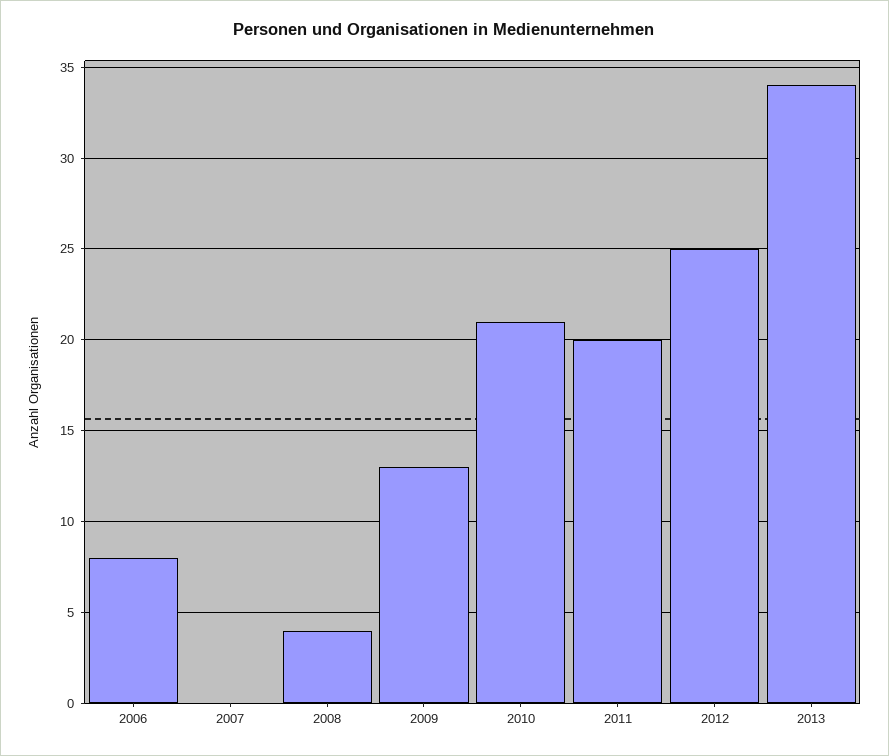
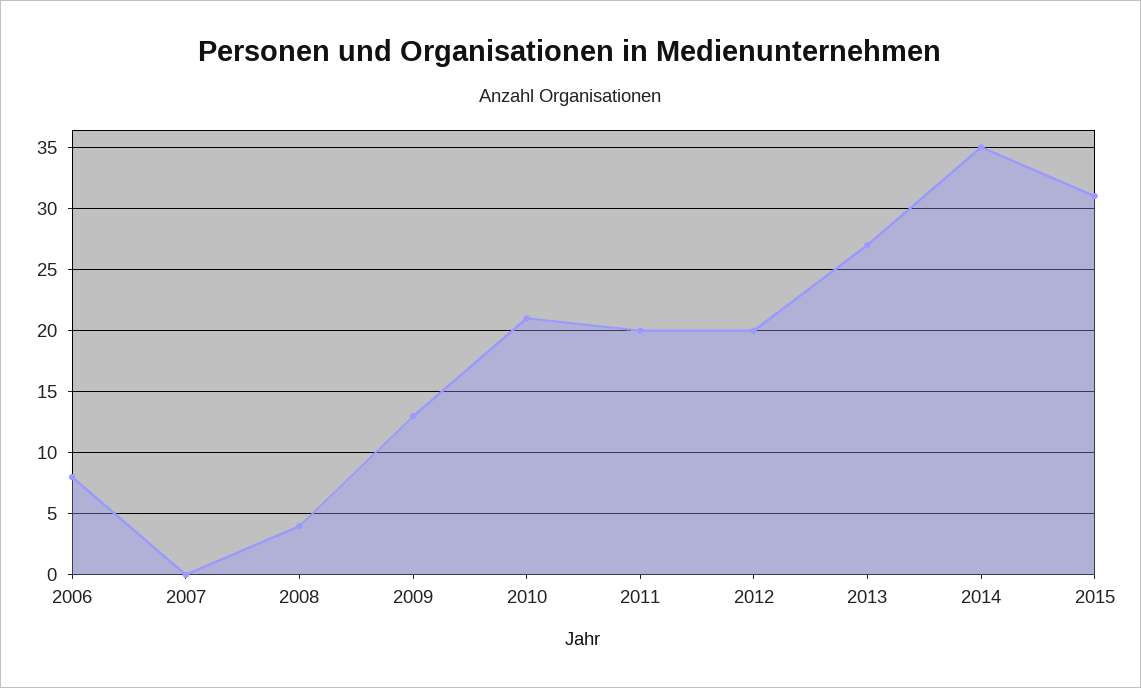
2012: 25 -> 20
2013: 34 -> 27
2014: none -> 35
2015: none -> 31

